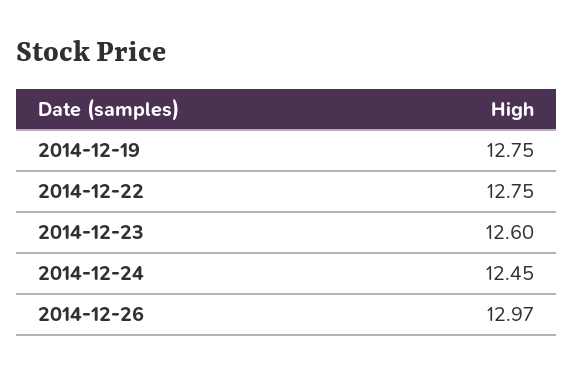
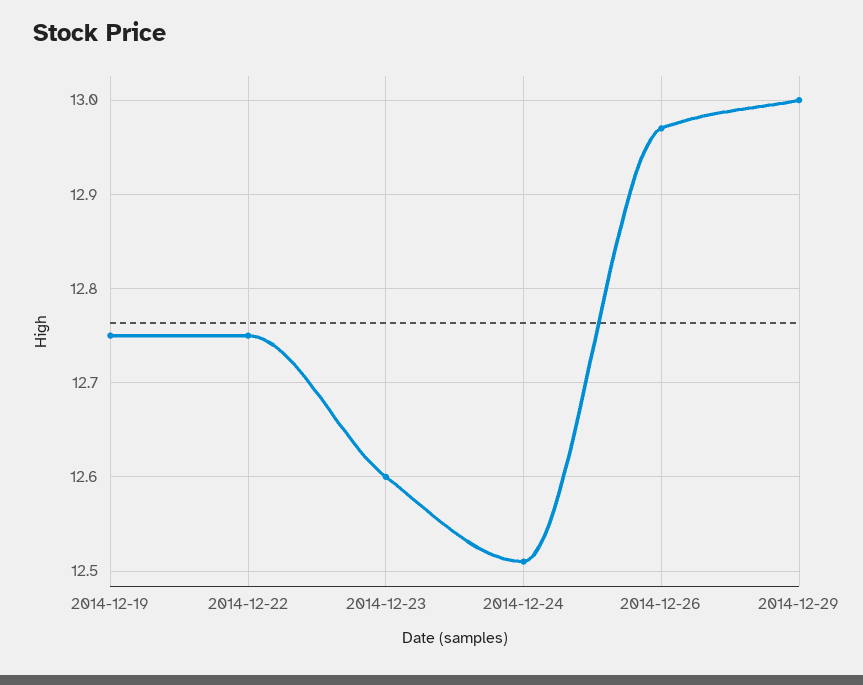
2014-12-24: 12.45 -> 12.51
2014-12-29: none -> 13

